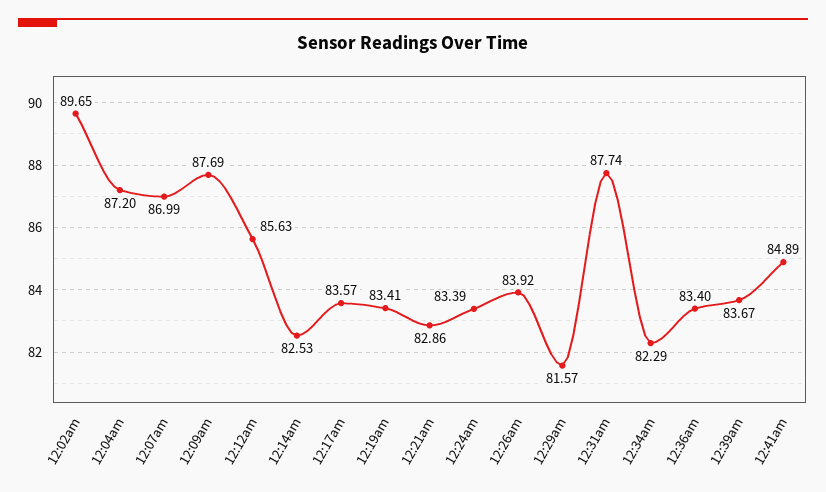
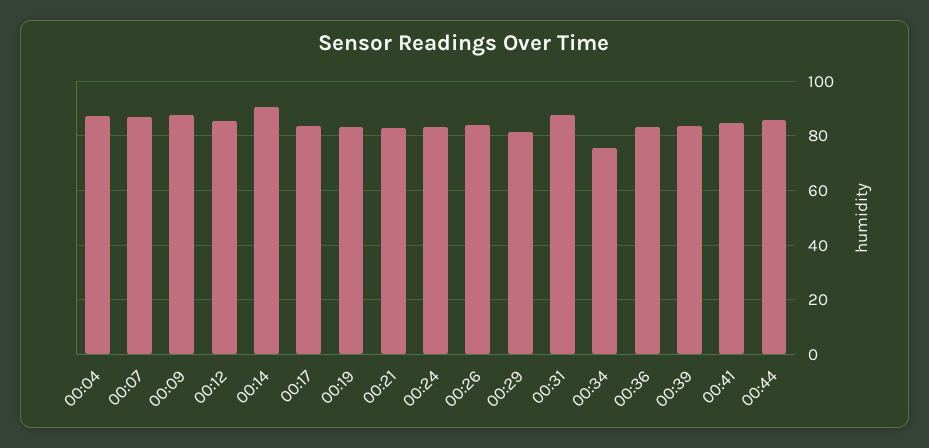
12:02am: 89.65 -> none
12:14am: 82.53 -> 90
12:34am: 82.29 -> 75
00:44: none -> 85

